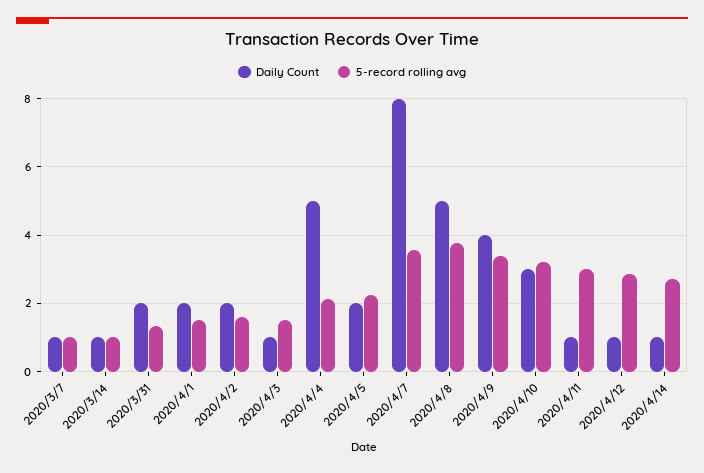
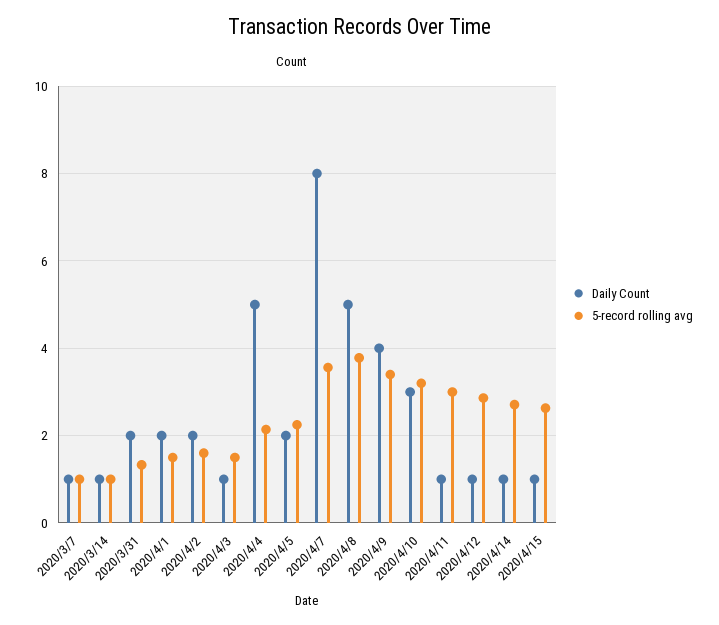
Daily Count, 2020/4/15: none -> 1
5-record rolling avg, 2020/4/15: none -> 2.6

